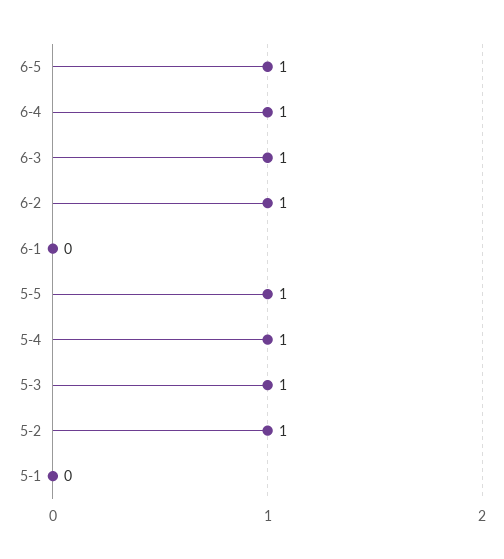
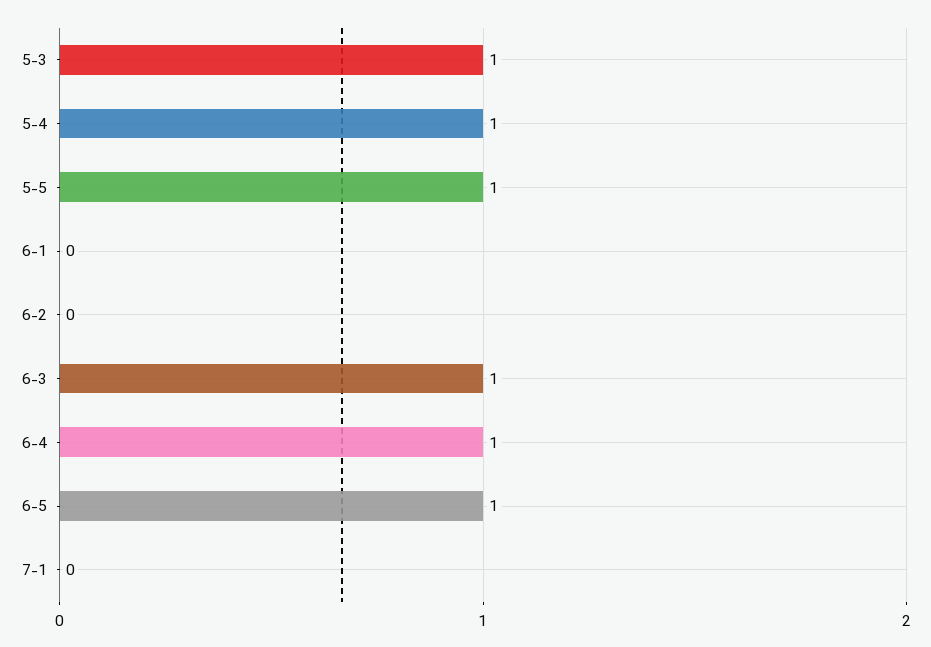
6-2: 1 -> 0
5-2: 1 -> none
5-1: 0 -> none
7-1: none -> 0

